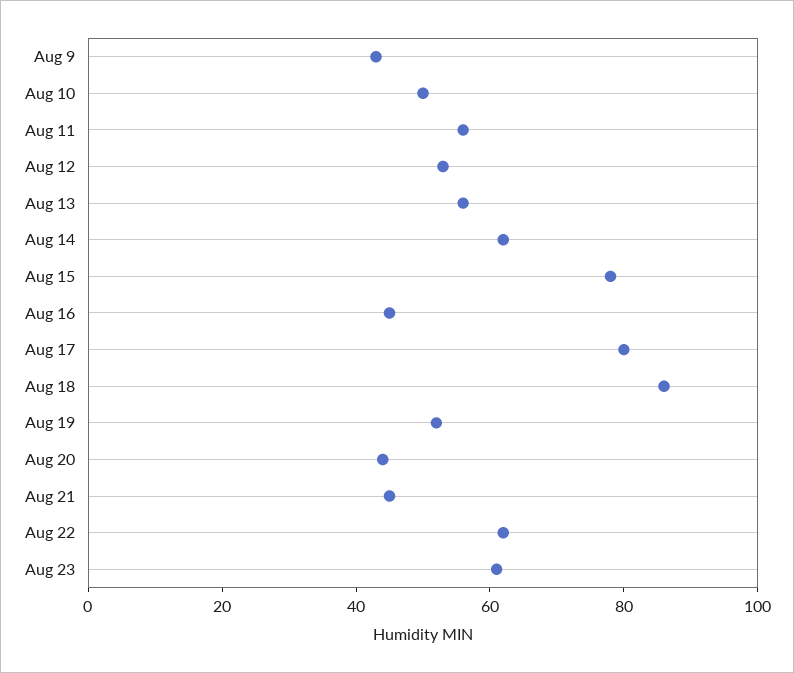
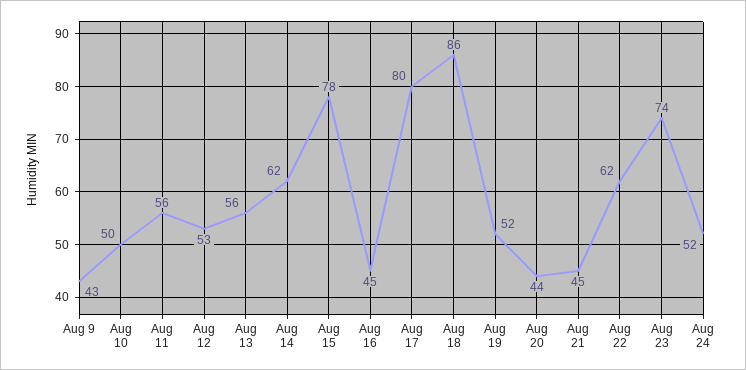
Aug 23: 60 -> 74
Aug 24: none -> 52

